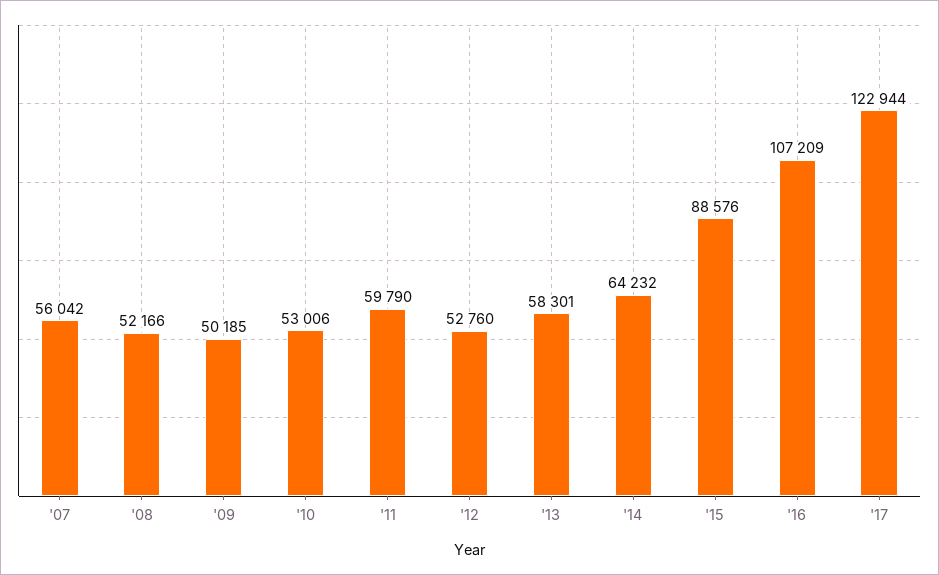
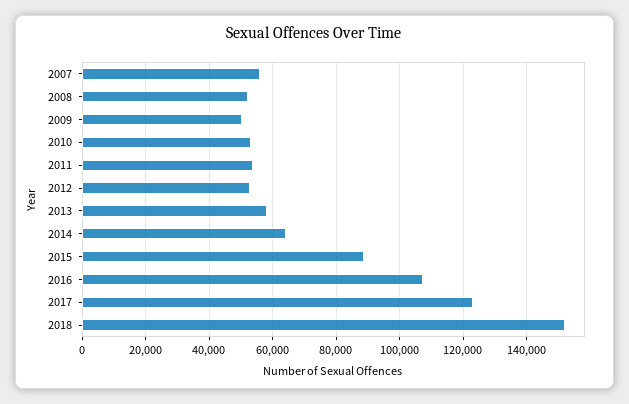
'11: 59790 -> 54000
2018: none -> 152000

